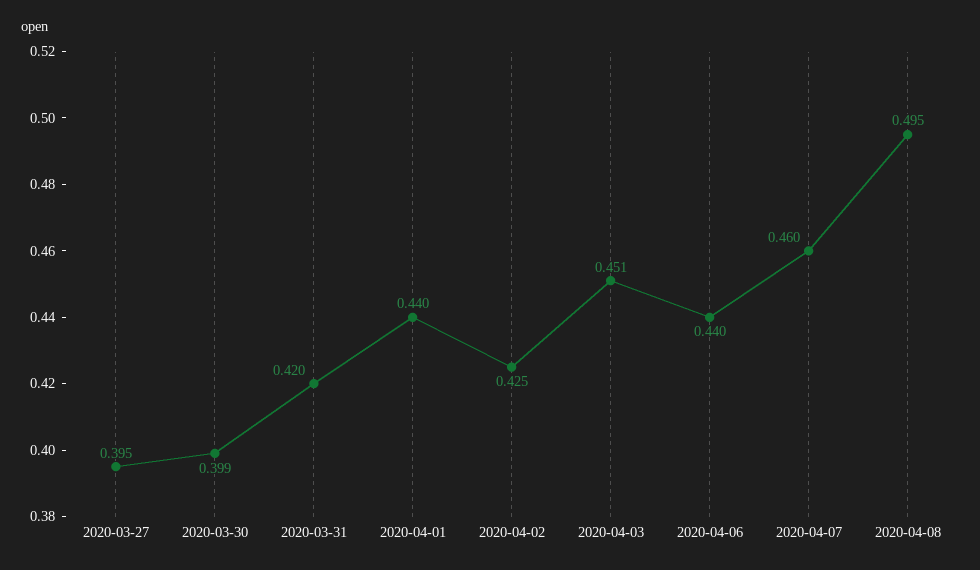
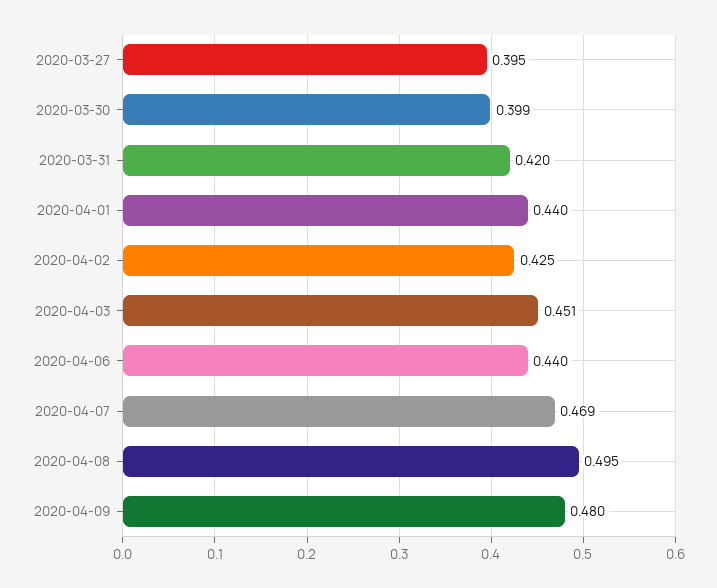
2020-04-07: 0.46 -> 0.469
2020-04-09: none -> 0.48

